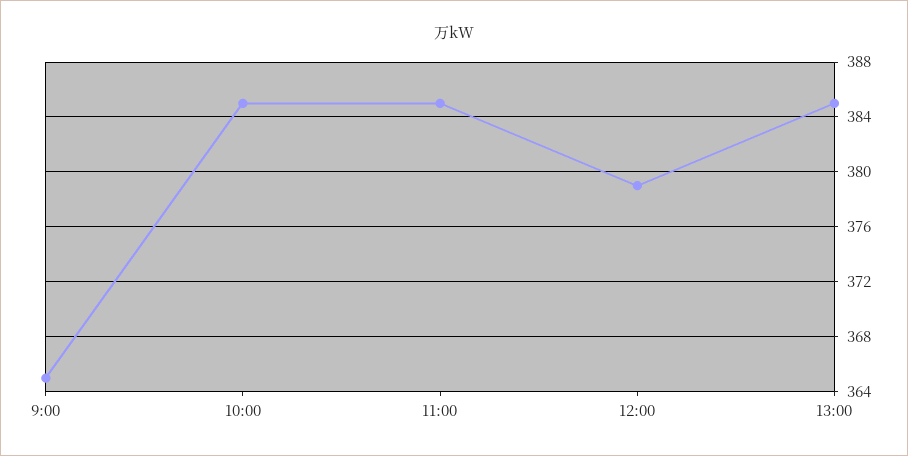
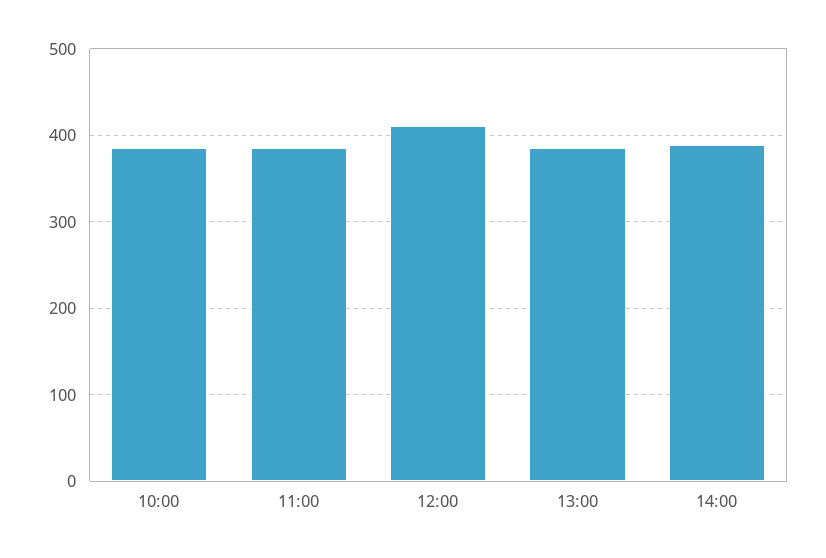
9:00: 365 -> none
12:00: 379 -> 410
14:00: none -> 390

